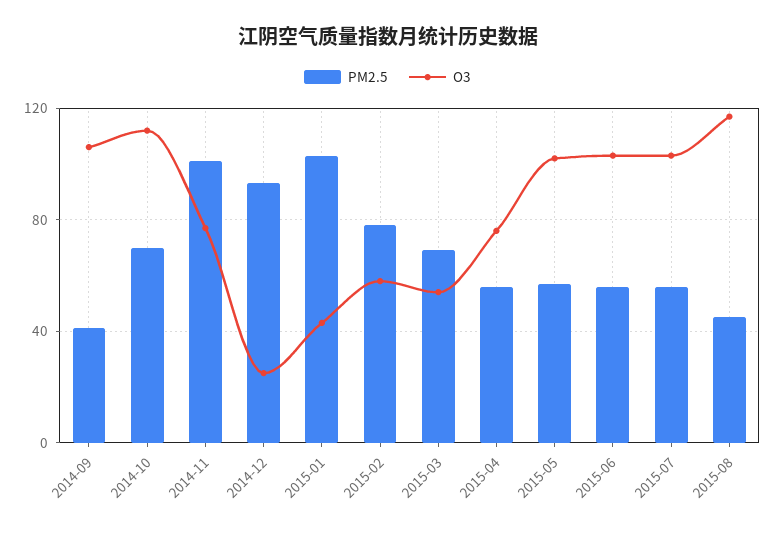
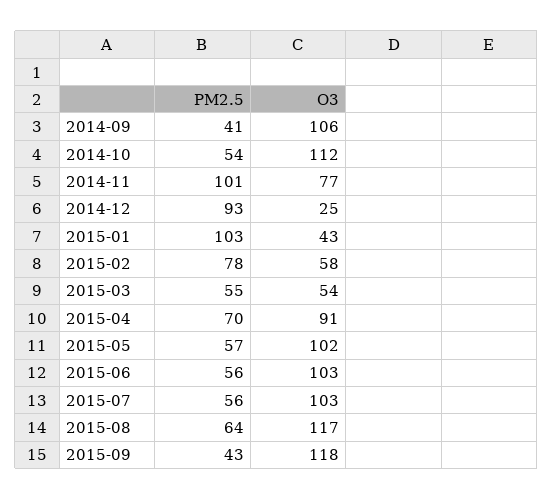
PM2.5, 2014-10: 70 -> 54
PM2.5, 2015-03: 70 -> 55
PM2.5, 2015-04: 55 -> 70
O3, 2015-04: 75 -> 91
PM2.5, 2015-08: 45 -> 64
PM2.5, 2015-09: none -> 43
O3, 2015-09: none -> 118

